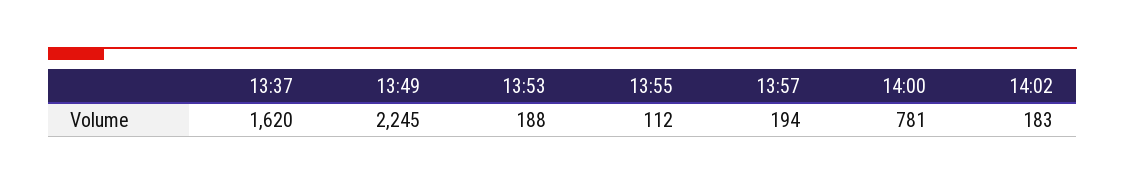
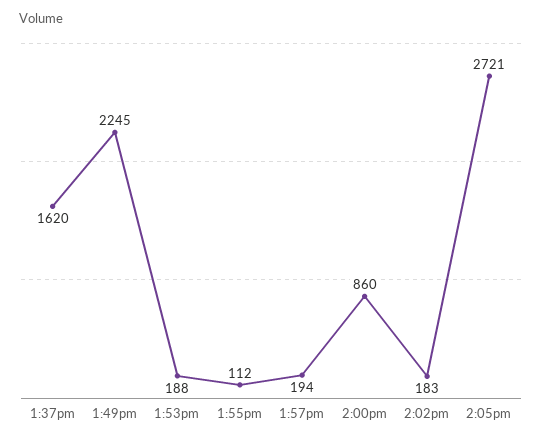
14:00: 781 -> 860
2:05pm: none -> 2721

